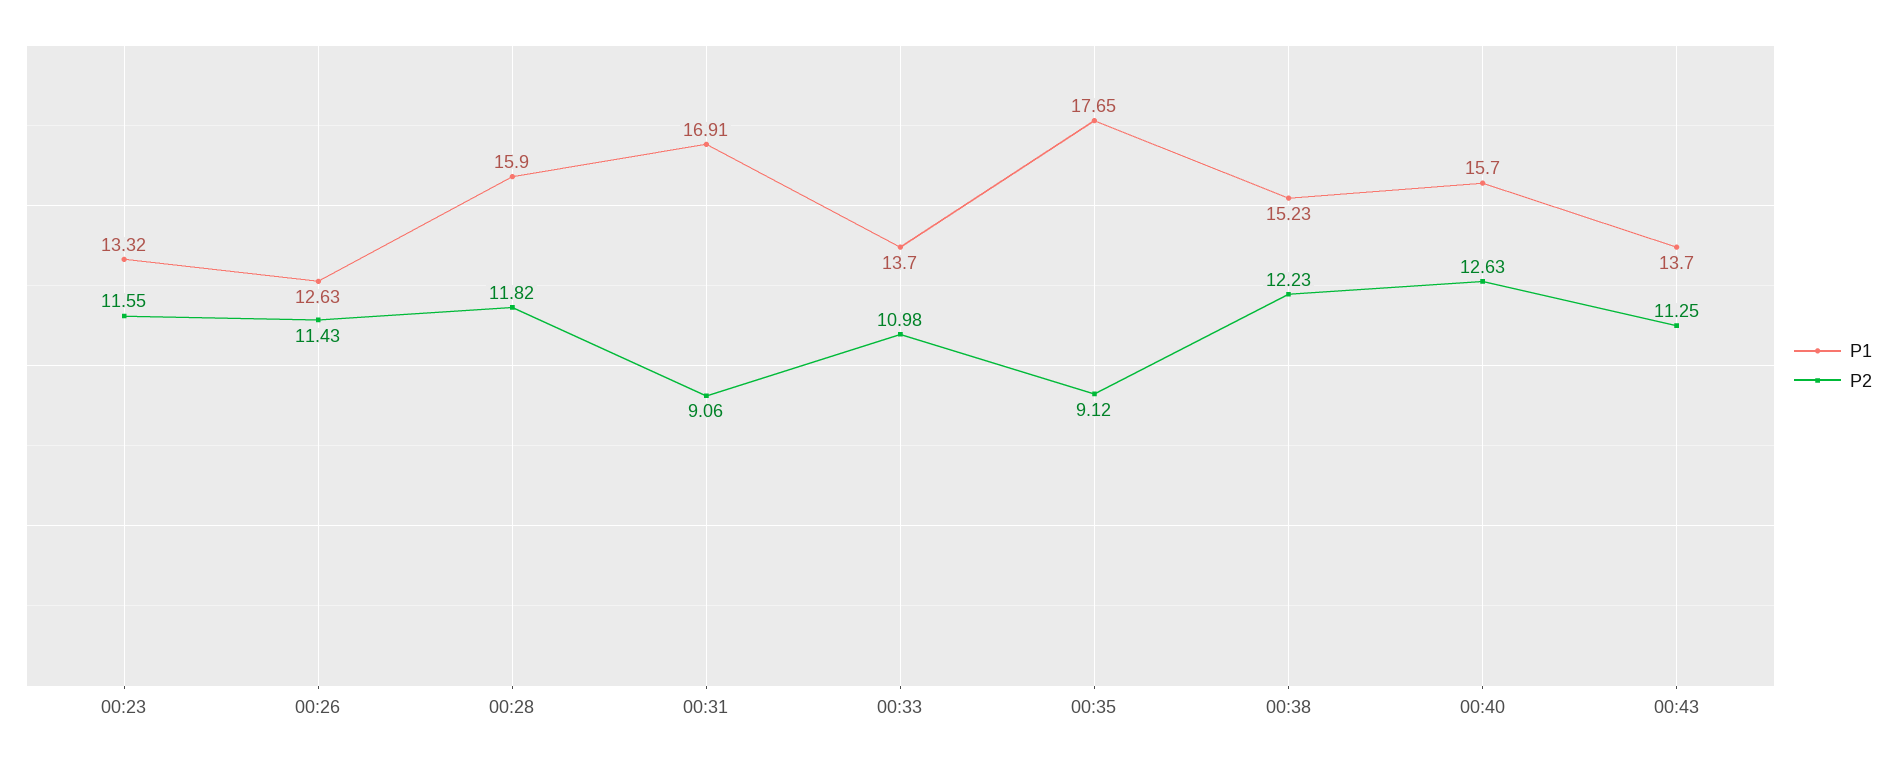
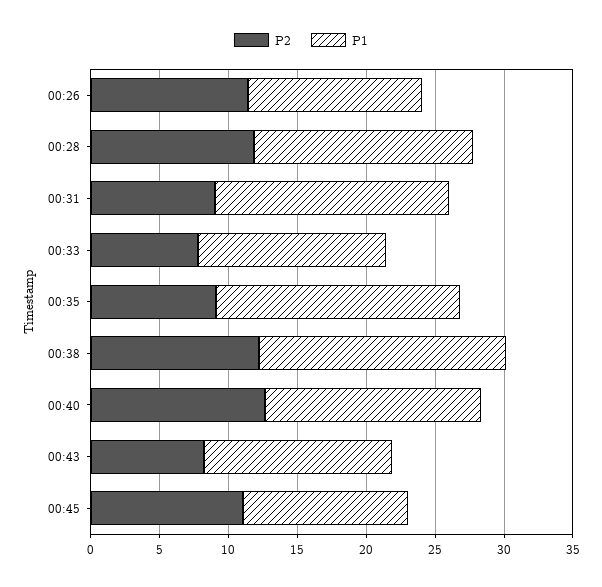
P1, 00:23: 13.32 -> none
P2, 00:23: 11.55 -> none
P2, 00:33: 10.98 -> 8
P1, 00:38: 15.23 -> 18
P2, 00:43: 11.25 -> 8
P2, 00:45: none -> 11
P1, 00:45: none -> 12

